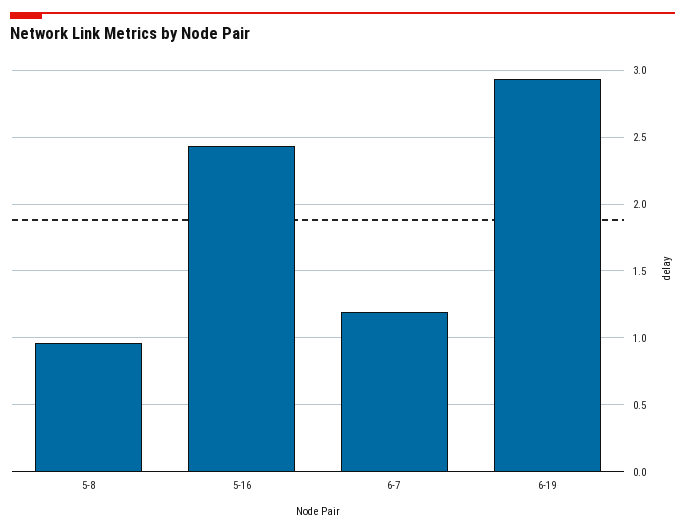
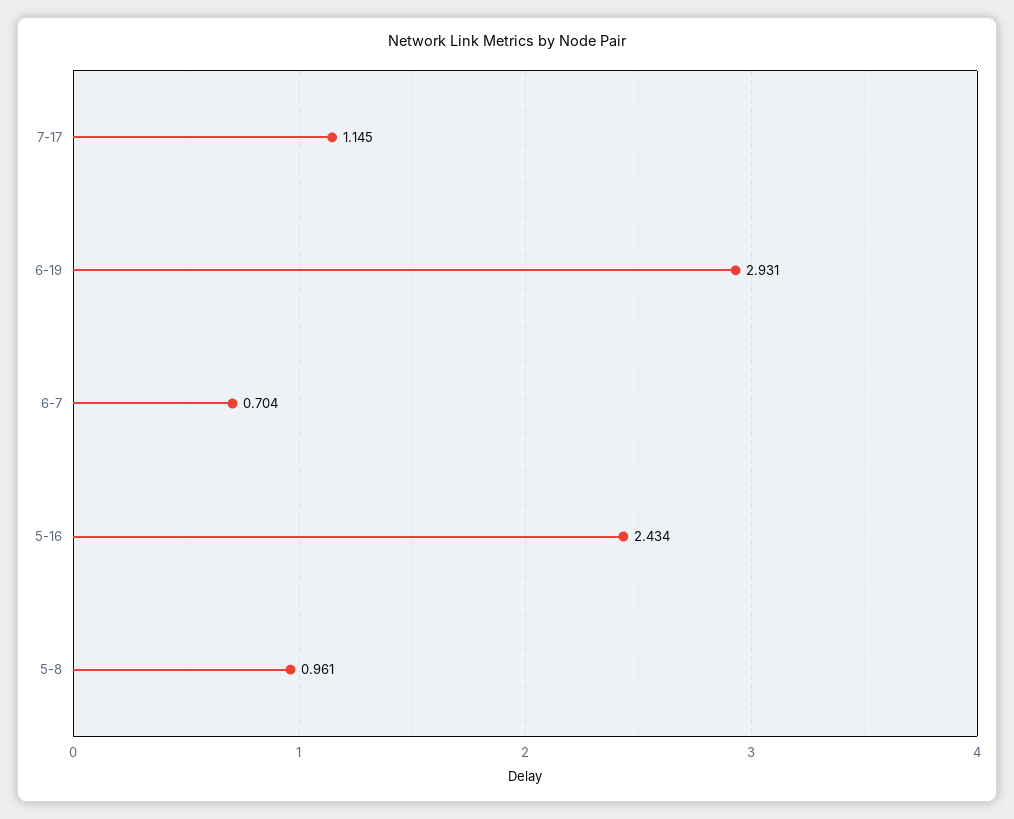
6-7: 1.2 -> 0.704
7-17: none -> 1.145

